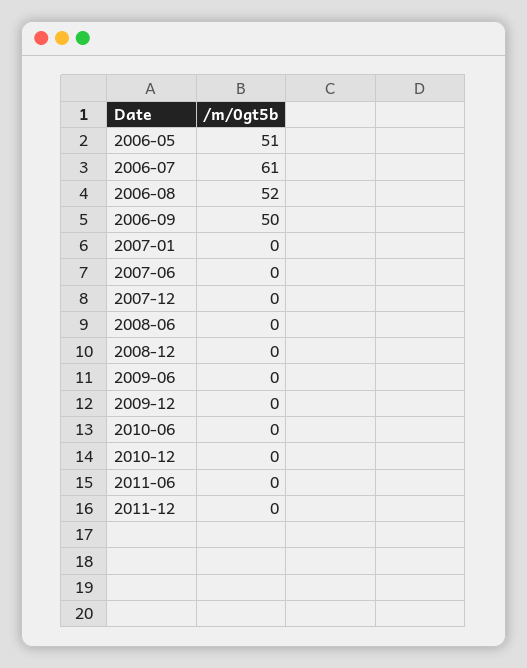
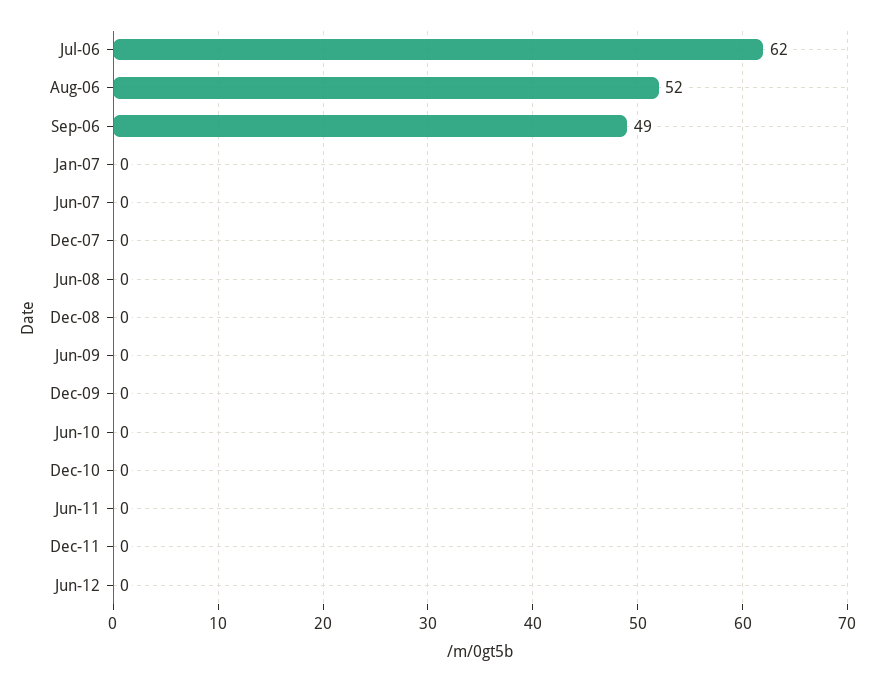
2006-05: 51 -> none
2006-07: 61 -> 62
2006-09: 50 -> 49
Jun-12: none -> 0

